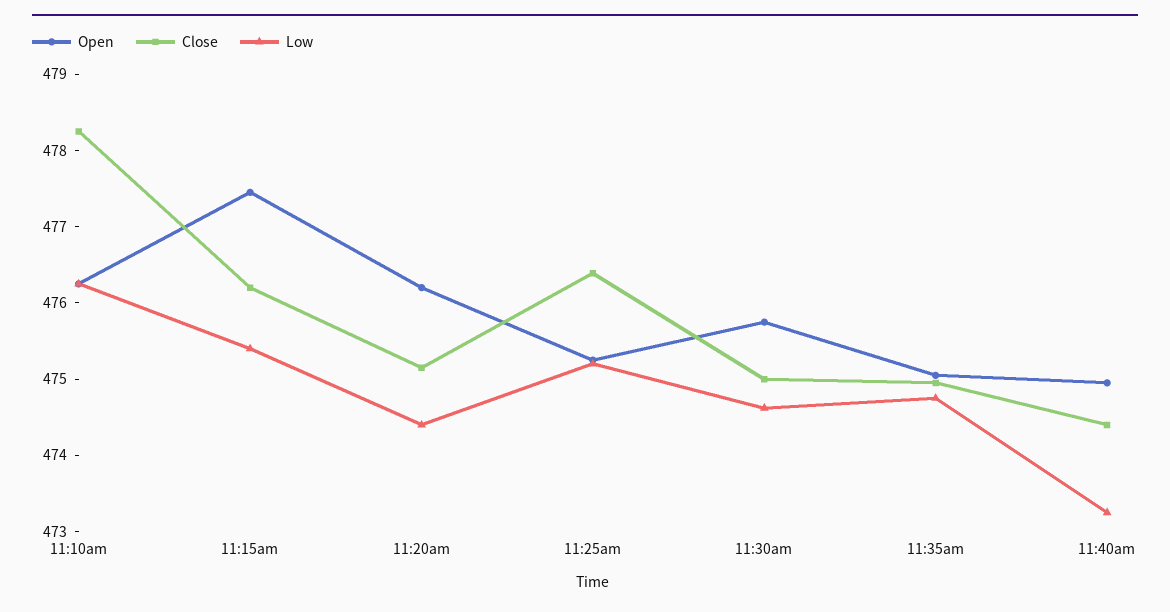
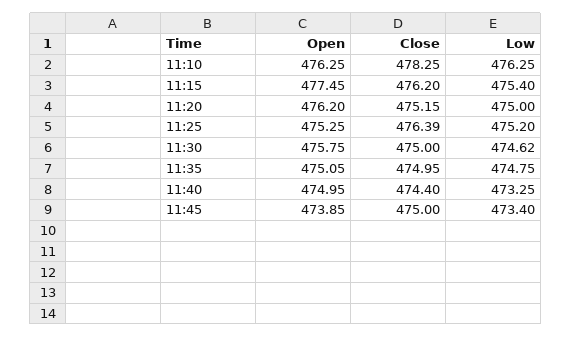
Low, 11:20am: 474.4 -> 475
Open, 11:45: none -> 473.85
Close, 11:45: none -> 475
Low, 11:45: none -> 473.4

